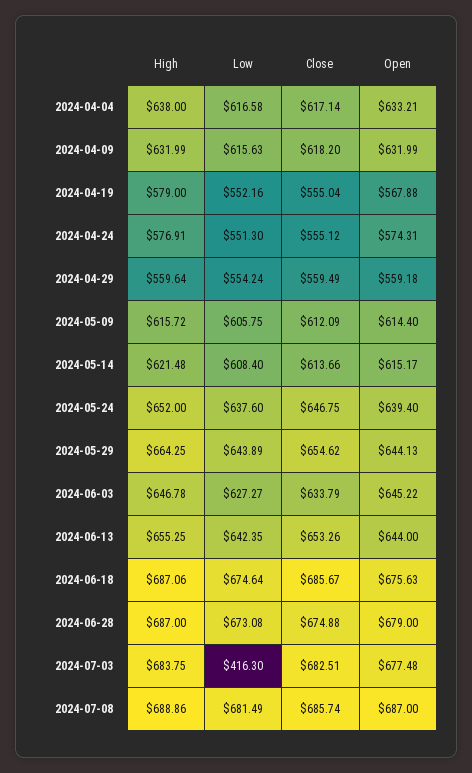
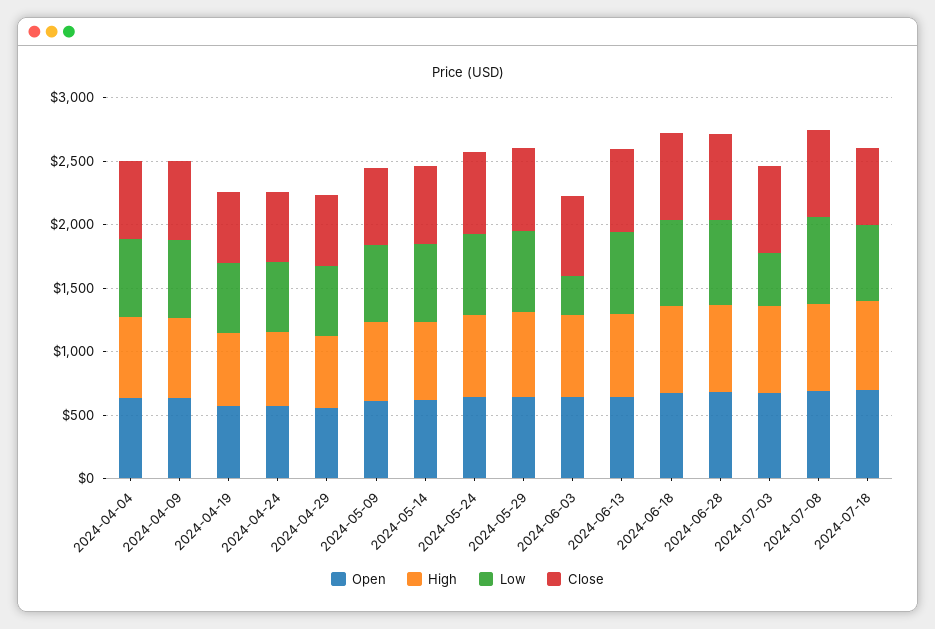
Low, 2024-06-03: 627.27 -> 300
Open, 2024-07-18: none -> 700
High, 2024-07-18: none -> 700
Low, 2024-07-18: none -> 600
Close, 2024-07-18: none -> 600

